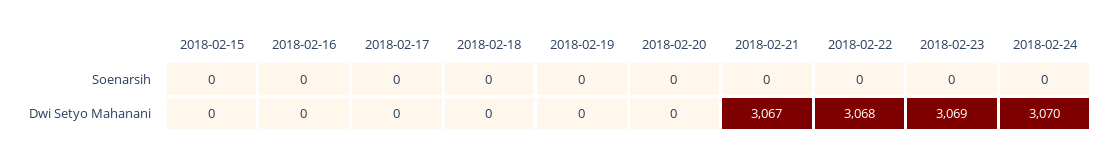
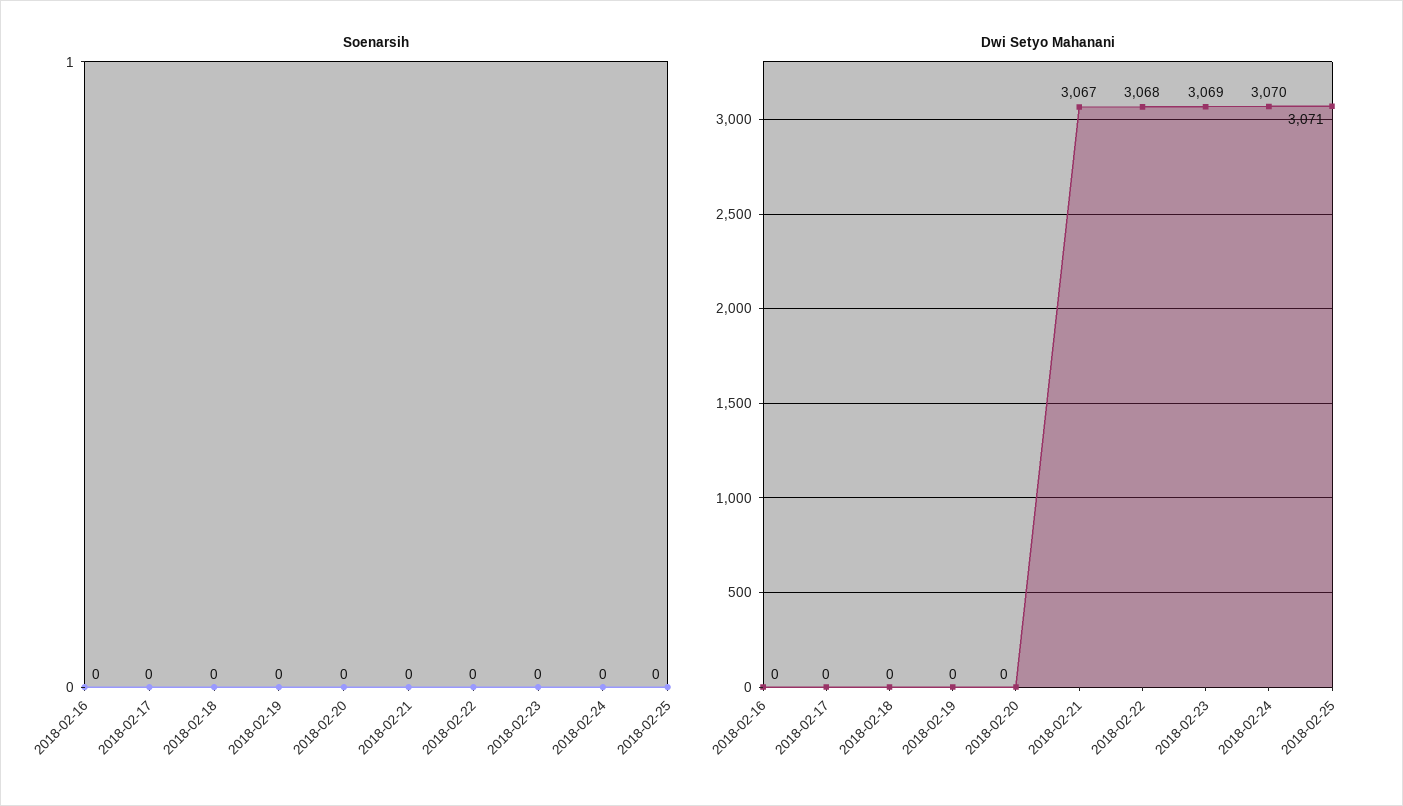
Soenarsih, 2018-02-15: 0 -> none
Dwi Setyo Mahanani, 2018-02-15: 0 -> none
Soenarsih, 2018-02-25: none -> 0
Dwi Setyo Mahanani, 2018-02-25: none -> 3071

